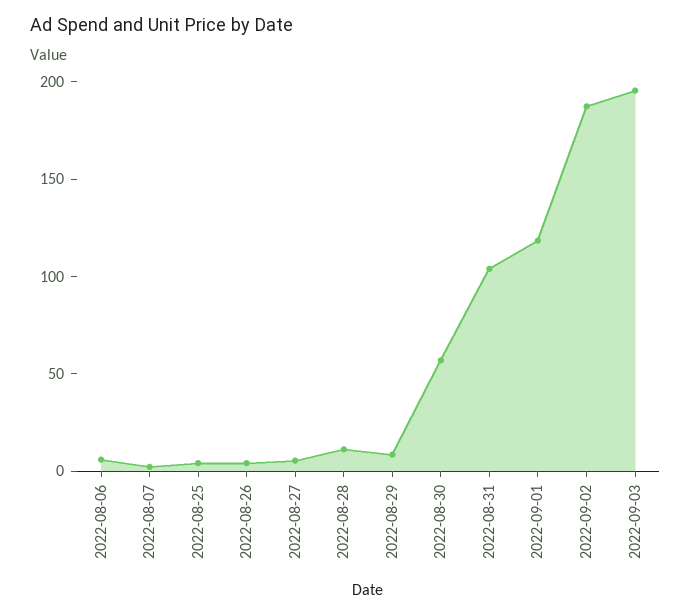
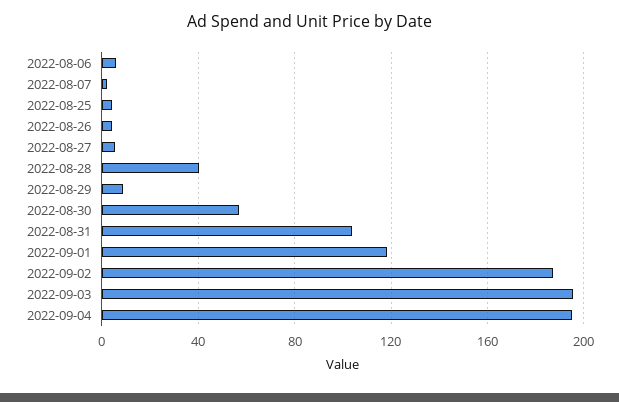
2022-08-28: 10 -> 40
2022-09-04: none -> 195

